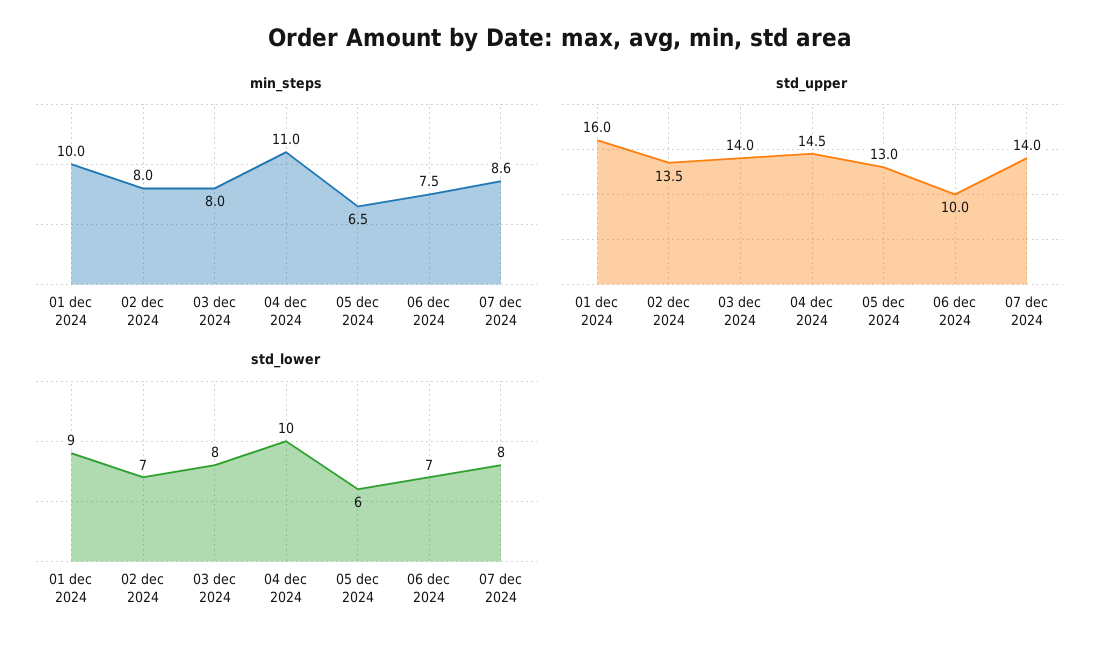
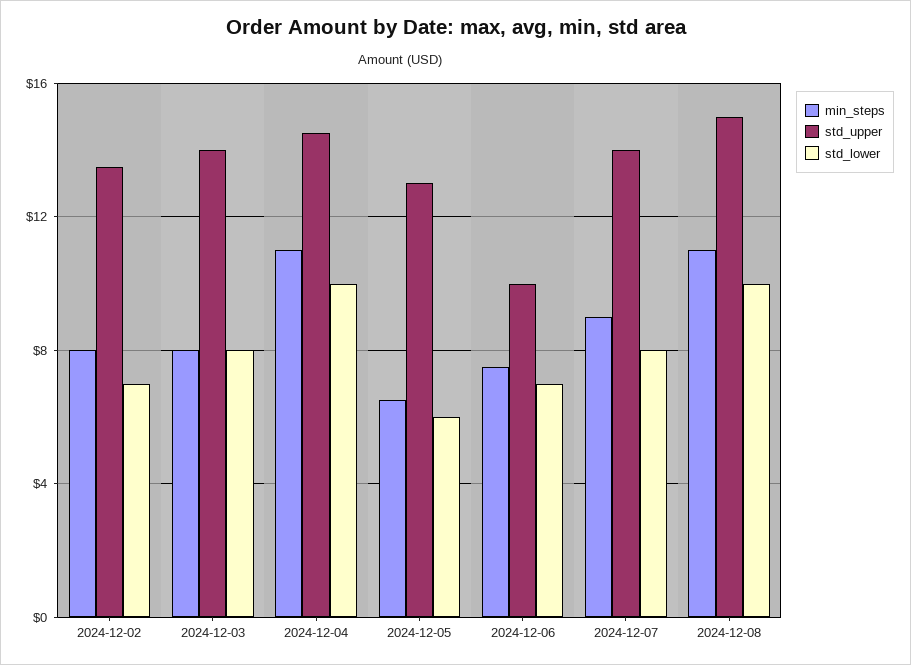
min_steps, 01 dec 2024: 10 -> none
min_steps, 07 dec 2024: 8.6 -> 9
std_upper, 01 dec 2024: 16 -> none
std_lower, 01 dec 2024: 9 -> none
min_steps, 2024-12-08: none -> 11
std_upper, 2024-12-08: none -> 15
std_lower, 2024-12-08: none -> 10

